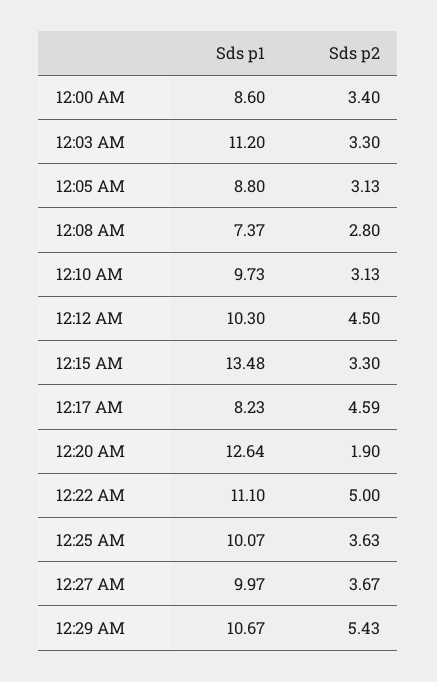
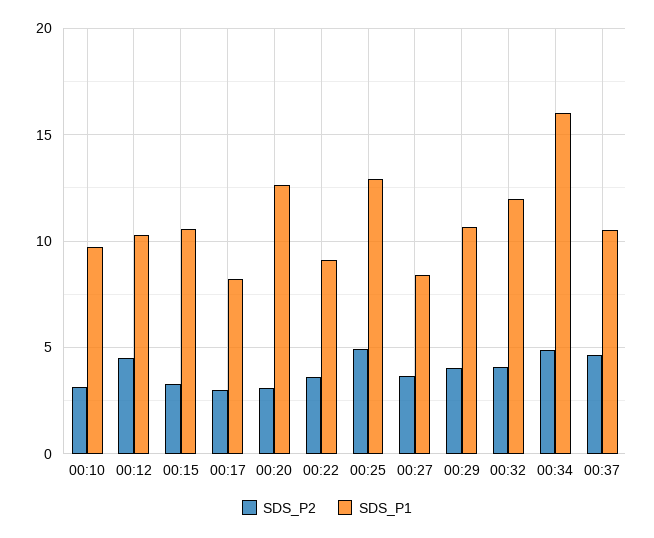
Sds p1, 12:00 AM: 8.6 -> none
Sds p2, 12:00 AM: 3.4 -> none
Sds p1, 12:03 AM: 11.2 -> none
Sds p2, 12:03 AM: 3.3 -> none
Sds p1, 12:05 AM: 8.8 -> none
Sds p2, 12:05 AM: 3.13 -> none
Sds p1, 12:08 AM: 7.37 -> none
Sds p2, 12:08 AM: 2.8 -> none
Sds p1, 12:15 AM: 13.48 -> 10.5
Sds p2, 12:17 AM: 4.59 -> 3
Sds p2, 12:20 AM: 1.9 -> 3
Sds p1, 12:22 AM: 11.1 -> 9
Sds p2, 12:22 AM: 5 -> 3.5
Sds p1, 12:25 AM: 10.07 -> 13
Sds p2, 12:25 AM: 3.63 -> 5
Sds p1, 12:27 AM: 9.97 -> 8.5
Sds p2, 12:29 AM: 5.43 -> 4
Sds p2, 00:32: none -> 4
Sds p1, 00:32: none -> 12
Sds p2, 00:34: none -> 5
Sds p1, 00:34: none -> 16
Sds p2, 00:37: none -> 4.5
Sds p1, 00:37: none -> 10.5

